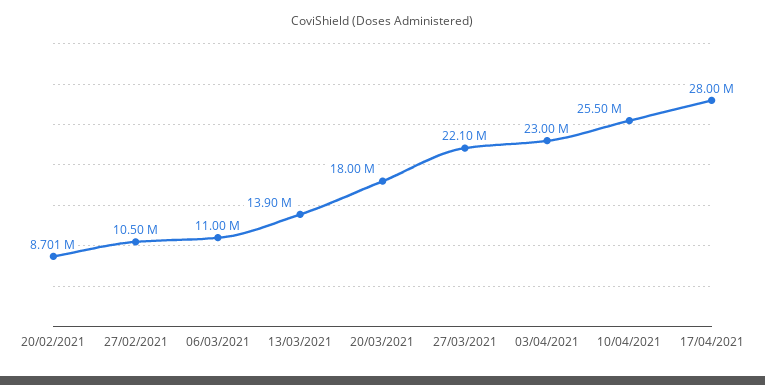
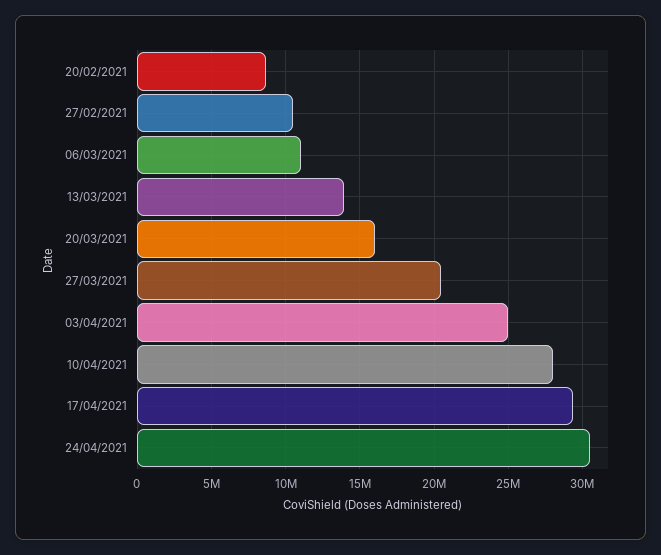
20/03/2021: 18000000 -> 16000000
27/03/2021: 22100000 -> 20500000
03/04/2021: 23000000 -> 25000000
10/04/2021: 25500000 -> 28000000
17/04/2021: 28000000 -> 29500000
24/04/2021: none -> 30500000

